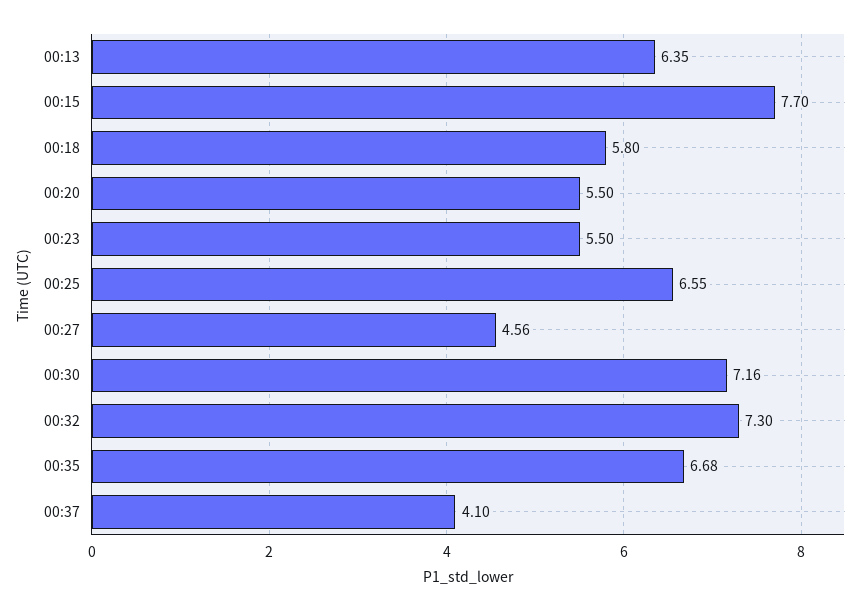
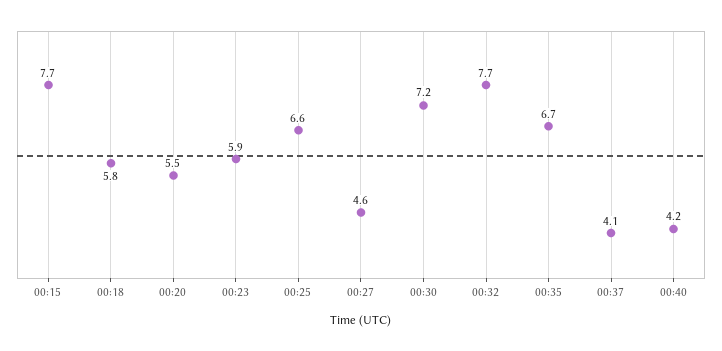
00:13: 6.35 -> none
00:23: 5.5 -> 5.9
00:32: 7.3 -> 7.7
00:40: none -> 4.2

